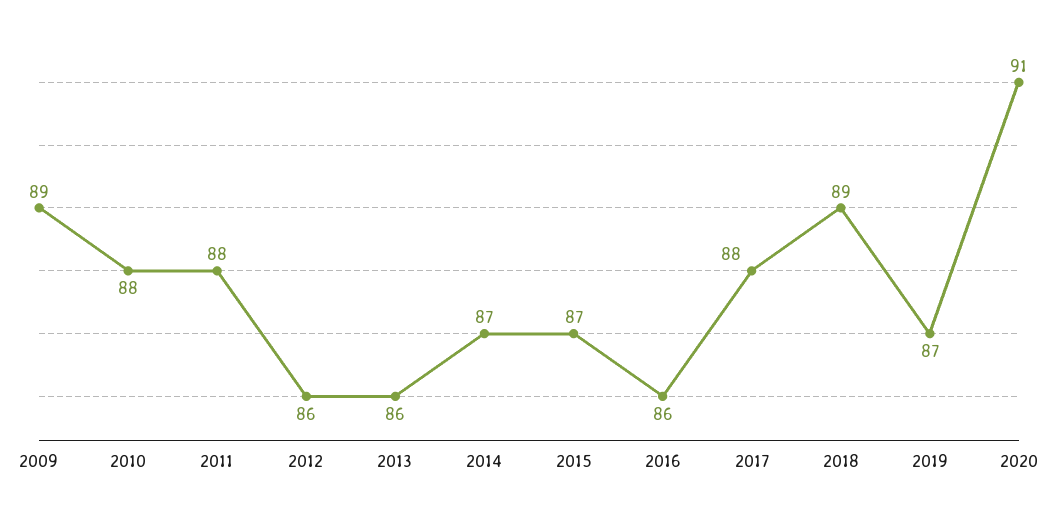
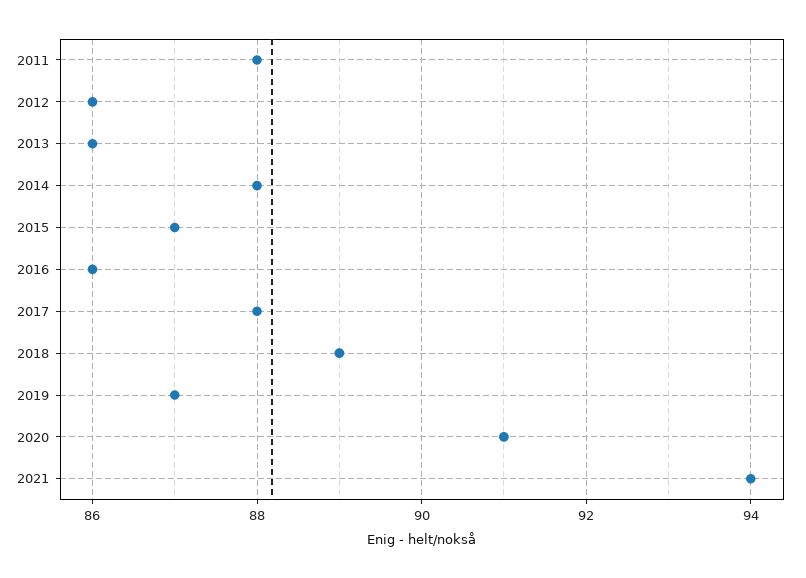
2009: 89 -> none
2010: 88 -> none
2014: 87 -> 88
2021: none -> 94

